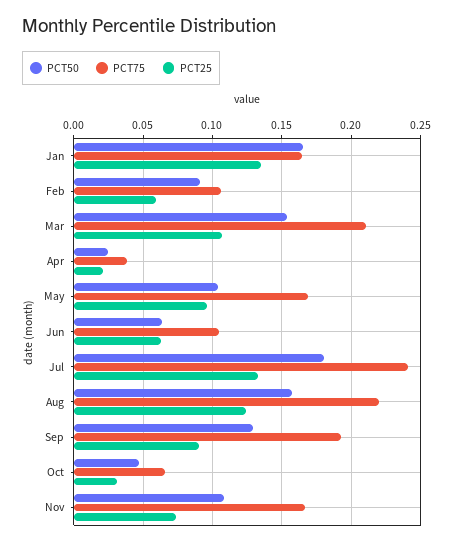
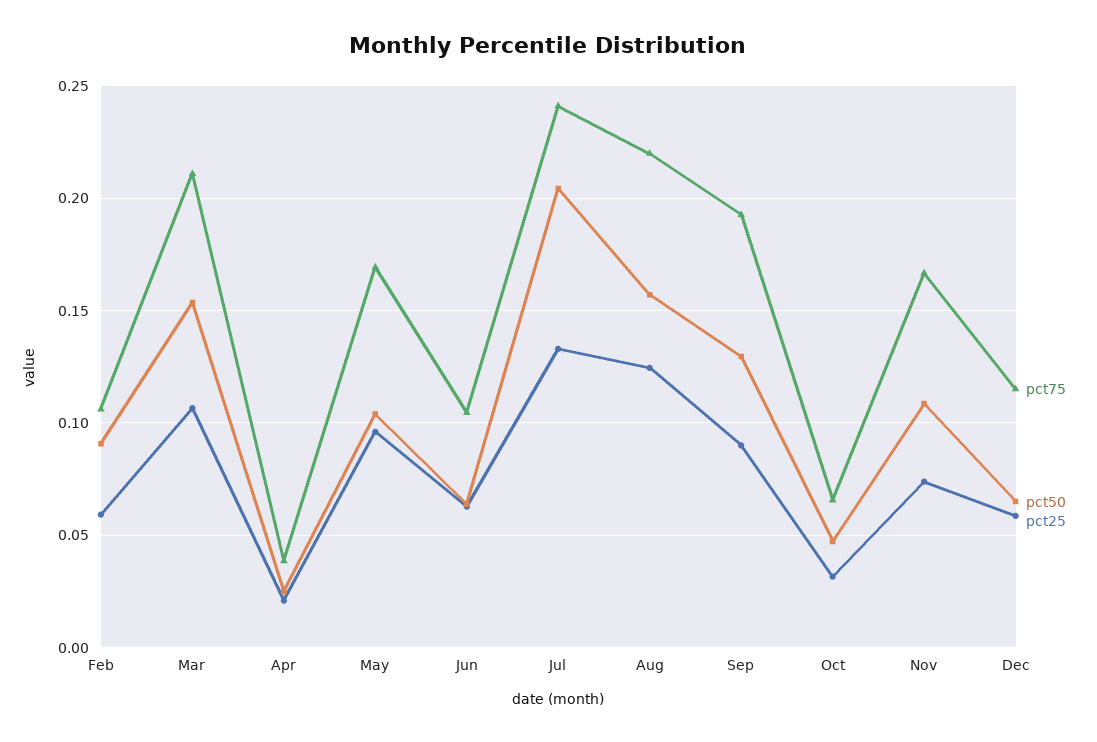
PCT50, Jan: 0.165 -> none
PCT75, Jan: 0.165 -> none
PCT25, Jan: 0.135 -> none
PCT50, Jul: 0.18 -> 0.205
PCT75, Dec: none -> 0.115
PCT50, Dec: none -> 0.065
PCT25, Dec: none -> 0.06

